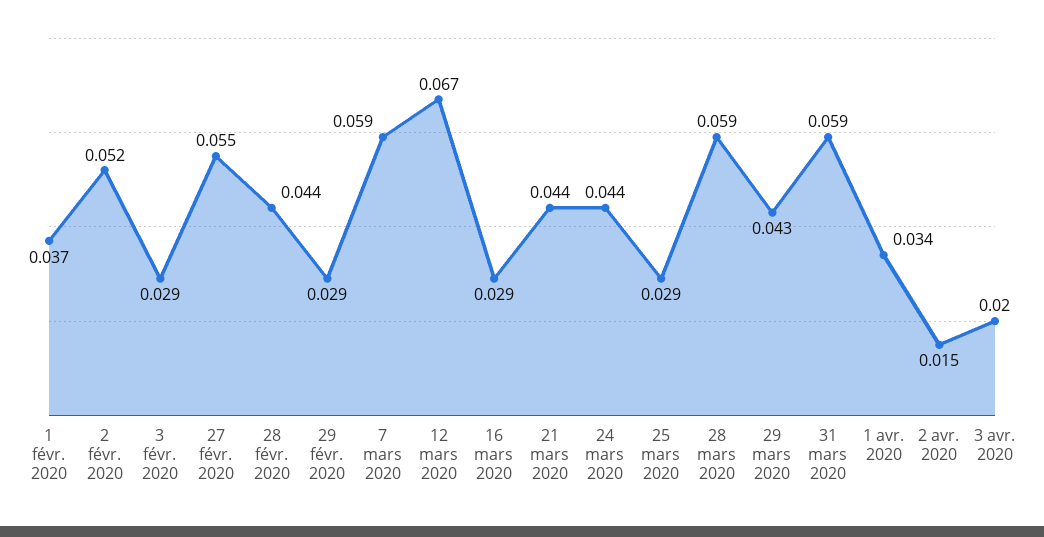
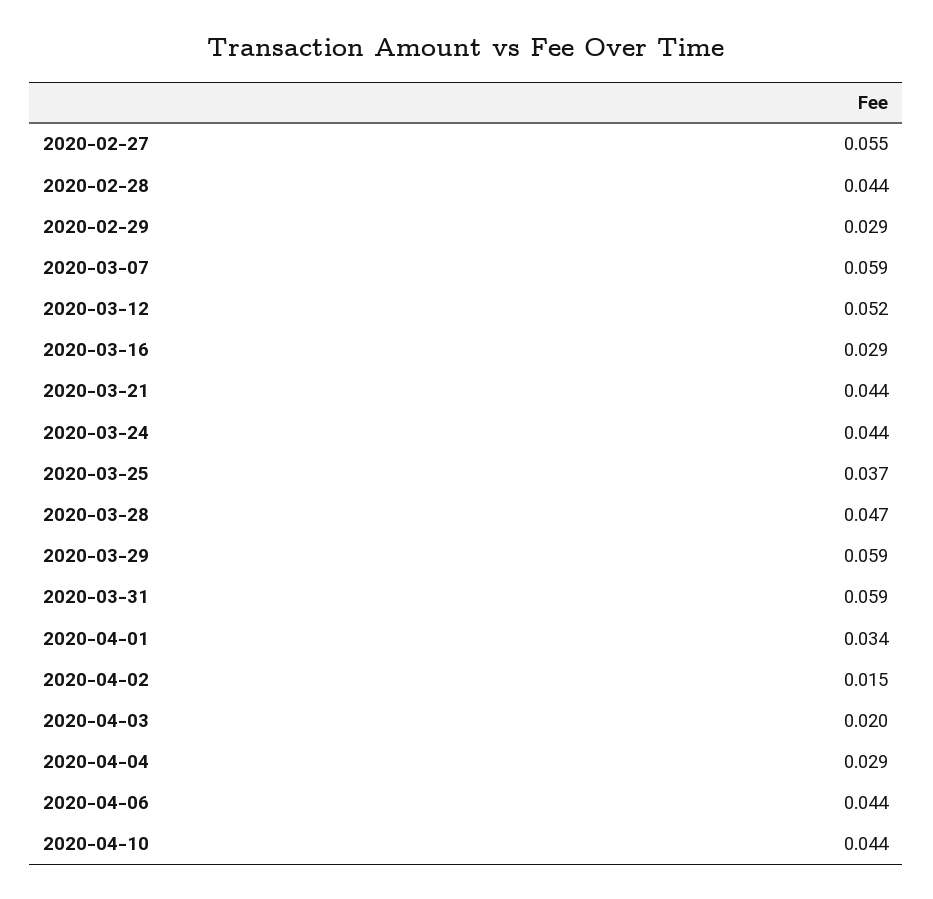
1 févr. 2020: 0.037 -> none
2 févr. 2020: 0.052 -> none
3 févr. 2020: 0.029 -> none
12 mars 2020: 0.067 -> 0.052
25 mars 2020: 0.029 -> 0.037
28 mars 2020: 0.059 -> 0.047
29 mars 2020: 0.043 -> 0.059
2020-04-04: none -> 0.029
2020-04-06: none -> 0.044
2020-04-10: none -> 0.044

